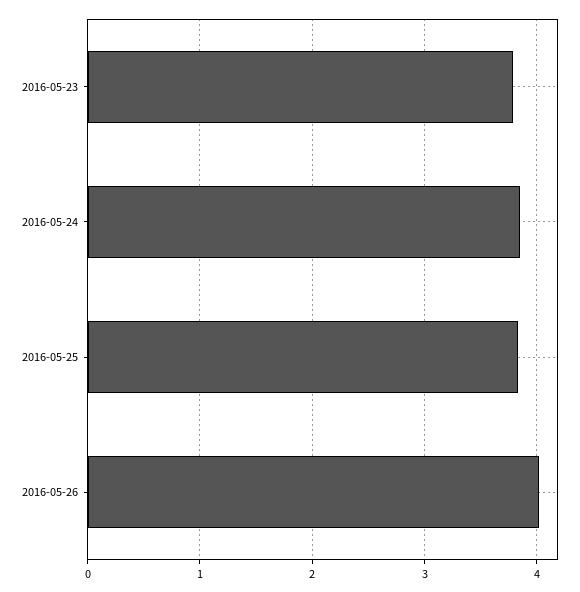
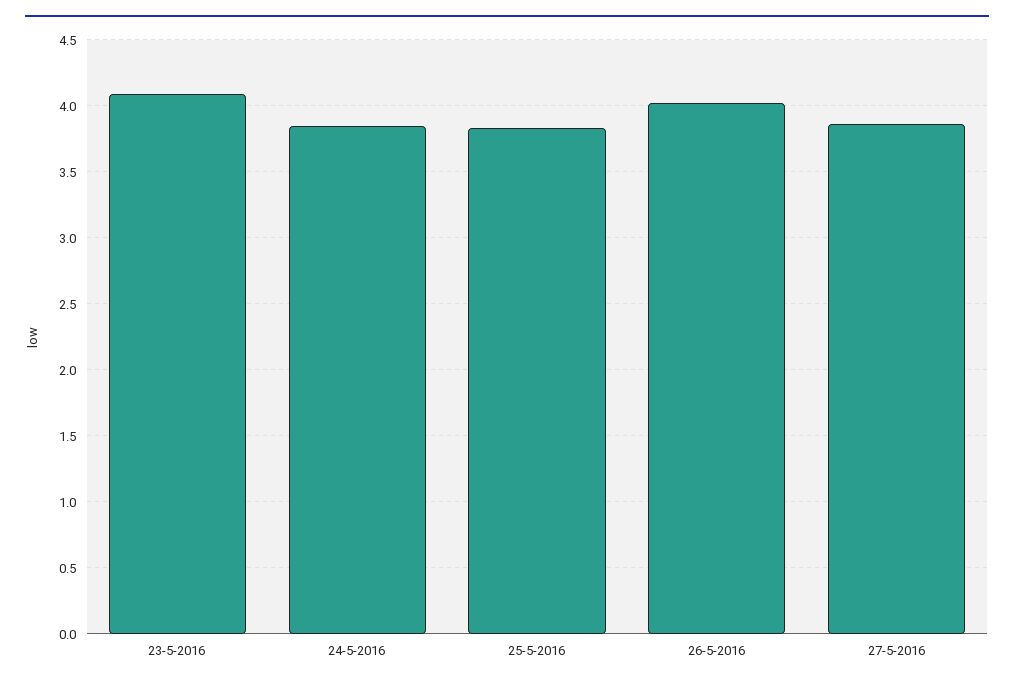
2016-05-23: 3.8 -> 4.1
27-5-2016: none -> 3.85

